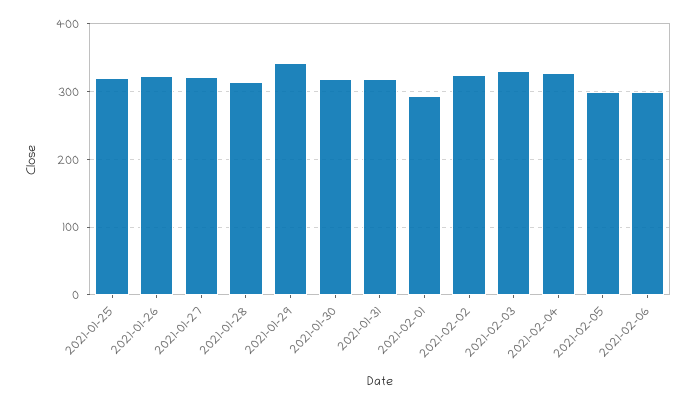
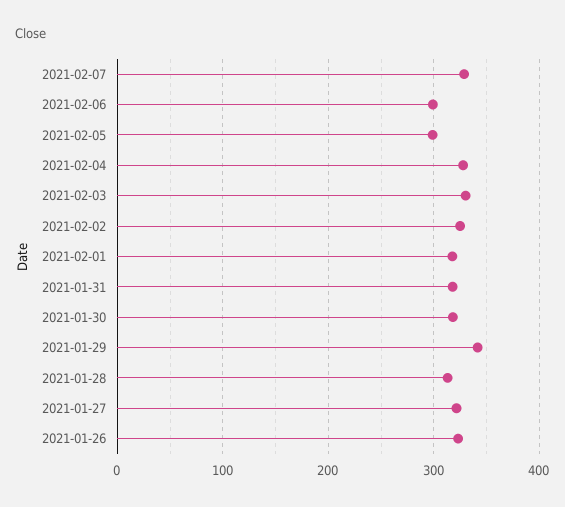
2021-01-25: 320 -> none
2021-02-01: 290 -> 320
2021-02-07: none -> 330

